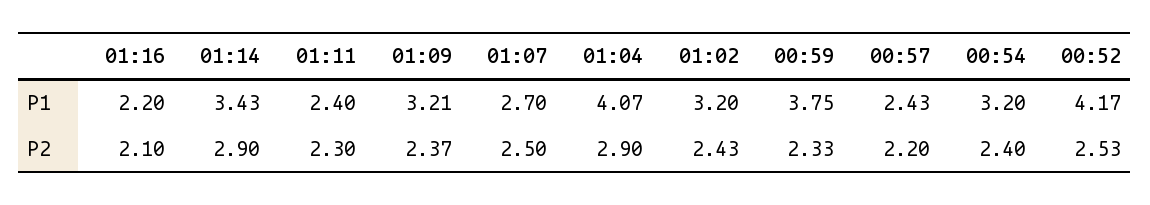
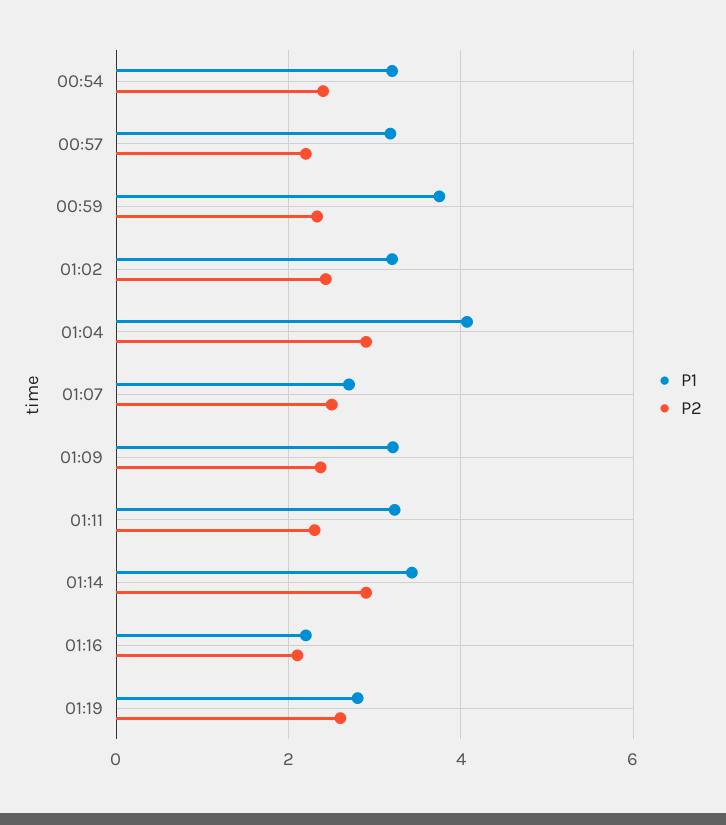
P1, 01:11: 2.4 -> 3.2
P1, 00:57: 2.43 -> 3.2
P1, 00:52: 4.17 -> none
P2, 00:52: 2.53 -> none
P1, 01:19: none -> 2.8
P2, 01:19: none -> 2.6

